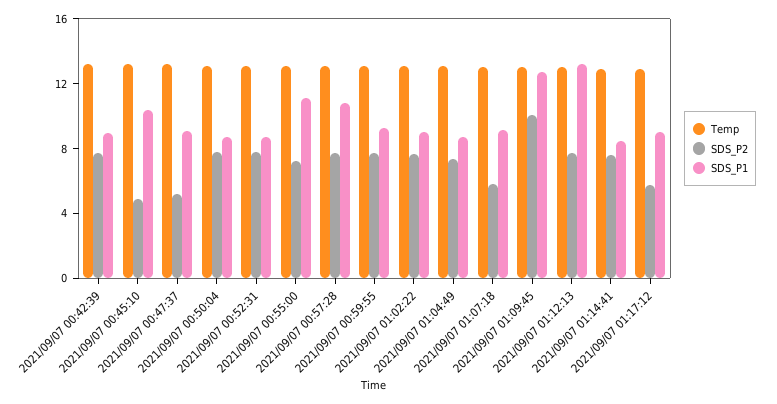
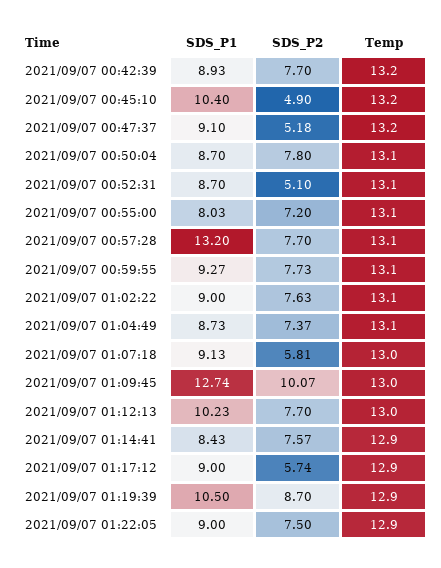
SDS_P2, 2021/09/07 00:52:31: 8 -> 5.1
SDS_P1, 2021/09/07 00:55:00: 11 -> 8.03
SDS_P1, 2021/09/07 00:57:28: 11 -> 13.2
SDS_P1, 2021/09/07 01:12:13: 13 -> 10.23
SDS_P1, 2021/09/07 01:19:39: none -> 10.5
SDS_P2, 2021/09/07 01:19:39: none -> 8.7
Temp, 2021/09/07 01:19:39: none -> 12.9
SDS_P1, 2021/09/07 01:22:05: none -> 9
SDS_P2, 2021/09/07 01:22:05: none -> 7.5
Temp, 2021/09/07 01:22:05: none -> 12.9

